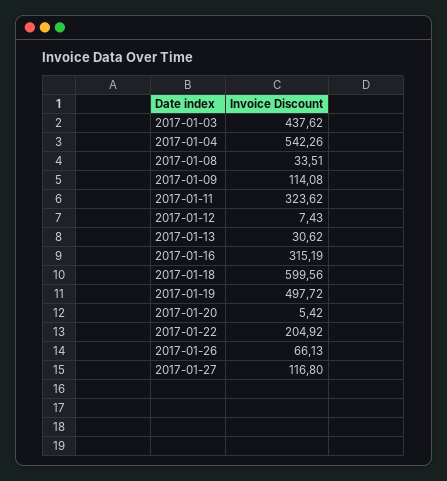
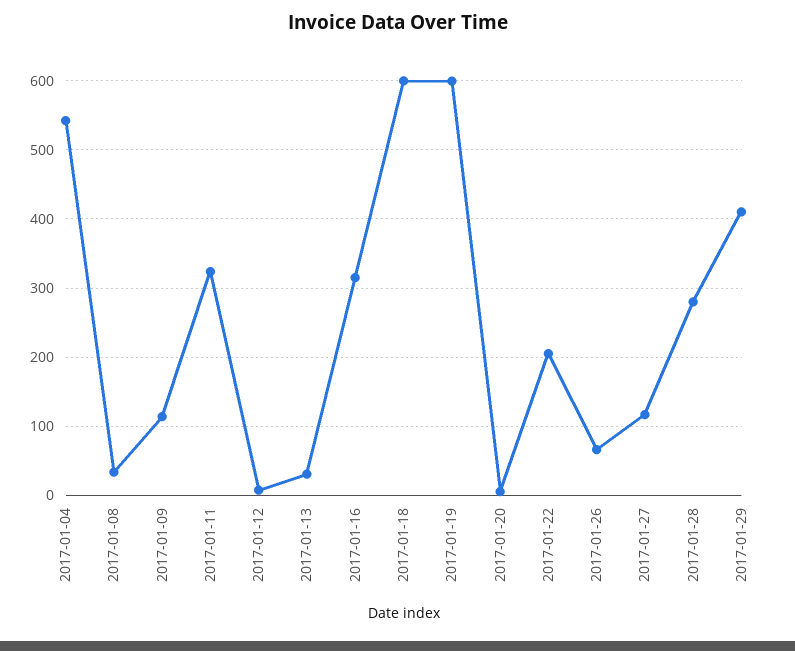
2017-01-03: 437.62 -> none
2017-01-19: 497.72 -> 600
2017-01-28: none -> 280
2017-01-29: none -> 410

